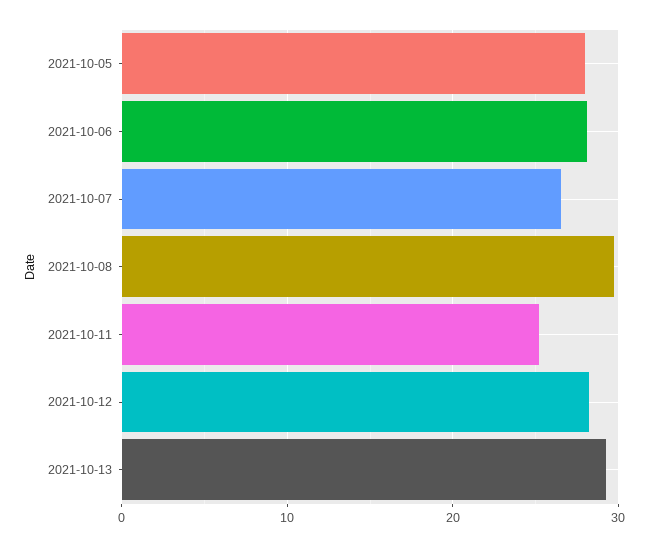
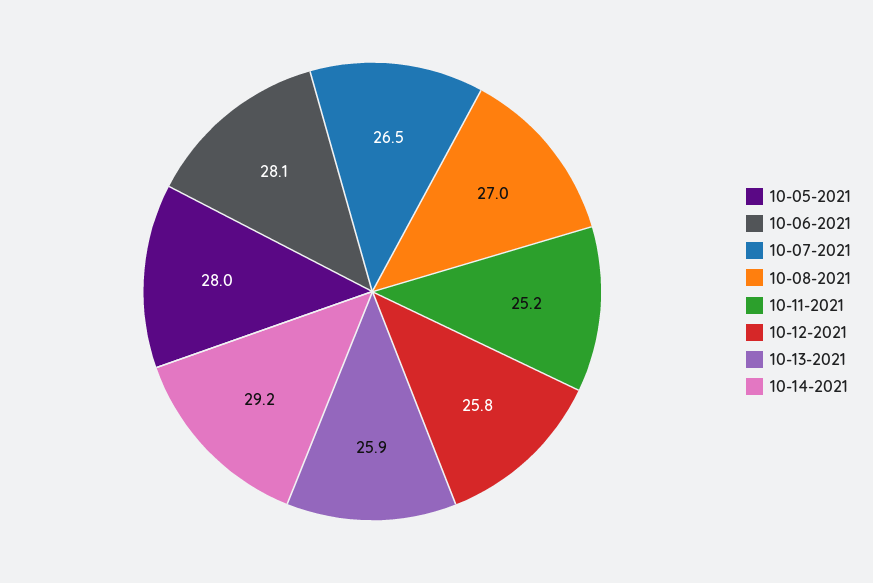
2021-10-08: 30 -> 27
2021-10-12: 28 -> 25.8
2021-10-13: 29 -> 25.9
10-14-2021: none -> 29.2

